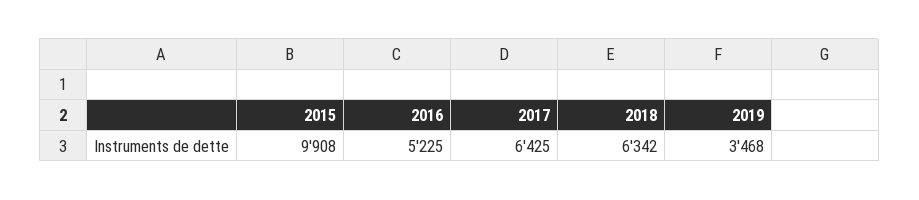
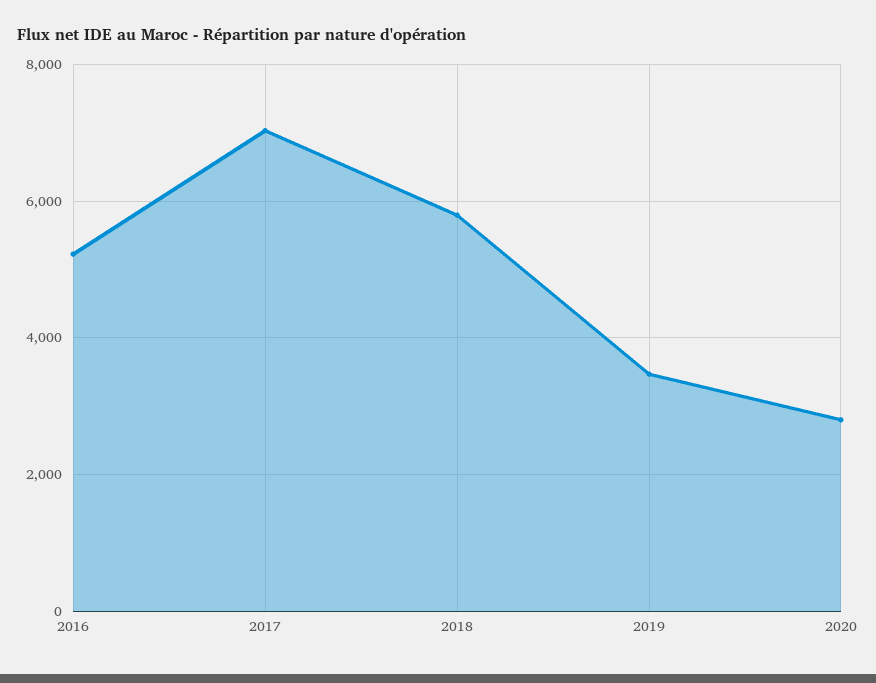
2015: 9908 -> none
2017: 6425 -> 7000
2018: 6342 -> 5800
2020: none -> 2800

